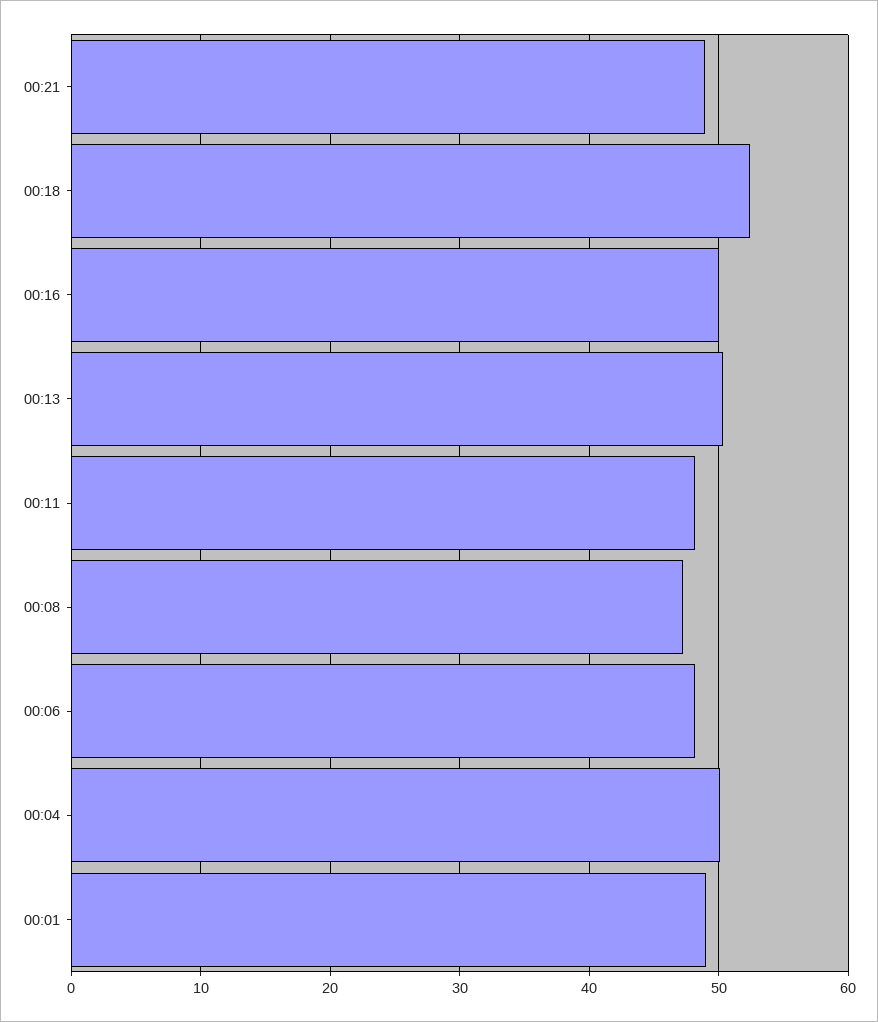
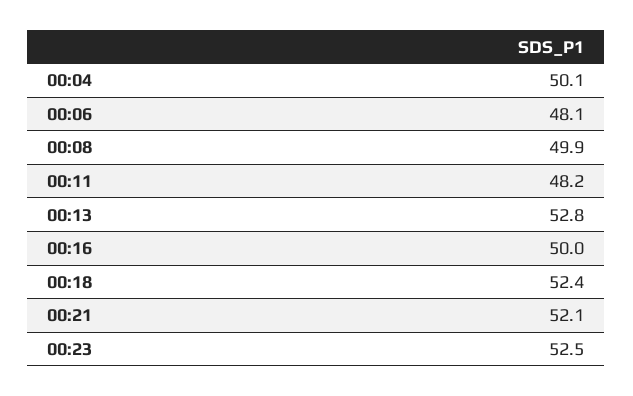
00:21: 49 -> 52.1
00:13: 50 -> 52.8
00:08: 47 -> 49.9
00:01: 49 -> none
00:23: none -> 52.5

